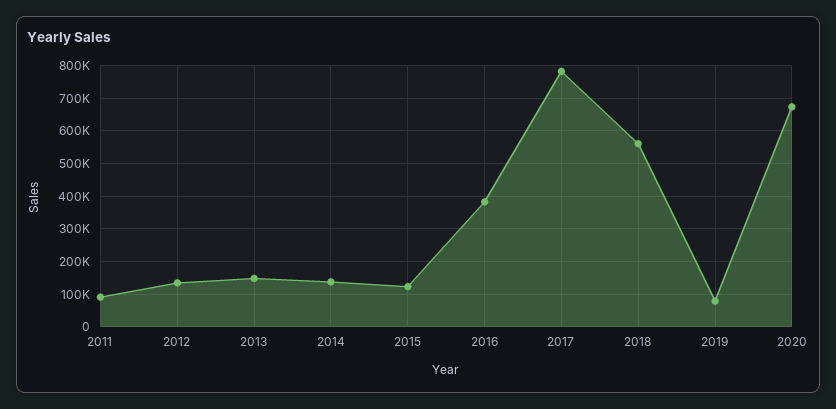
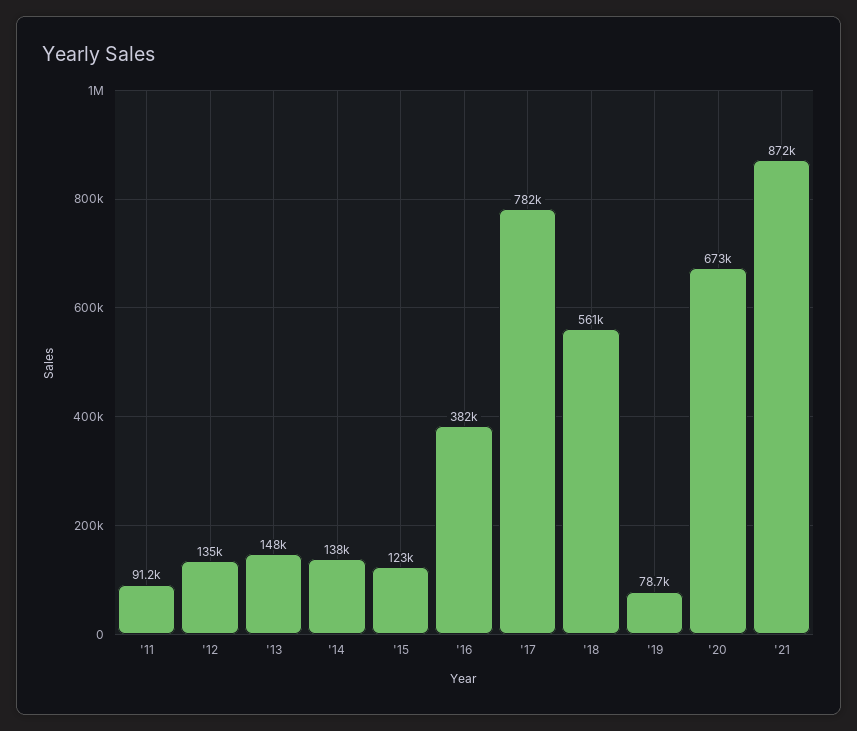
'21: none -> 872000

